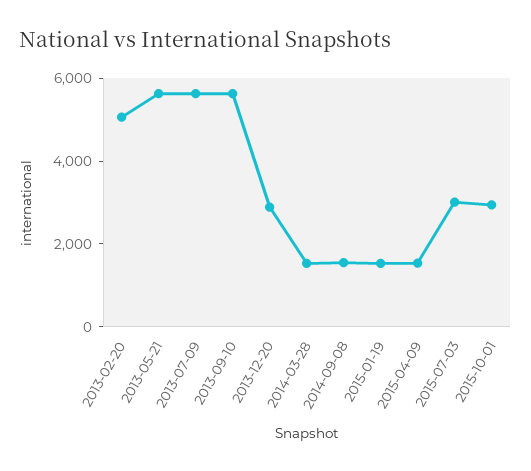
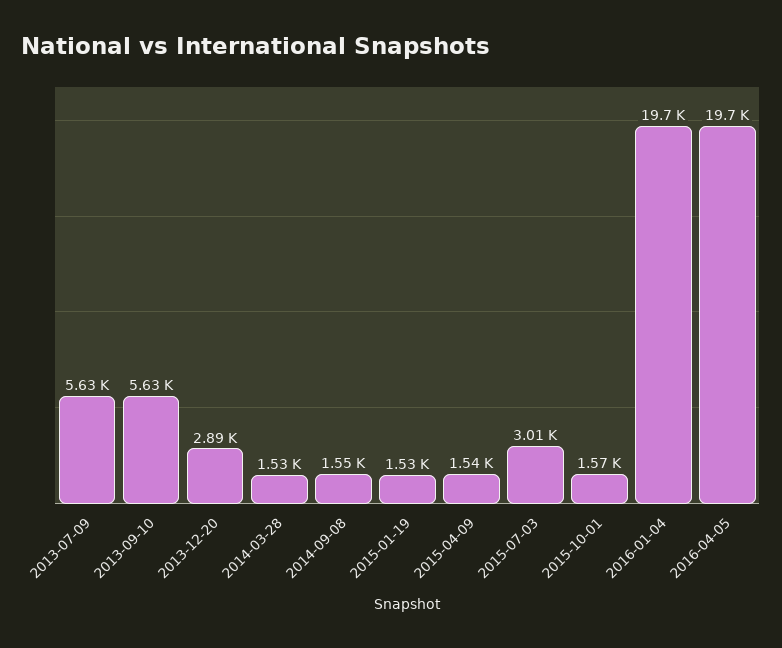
2013-02-20: 5000 -> none
2013-05-21: 5500 -> none
2015-10-01: 3000 -> 1570
2016-01-04: none -> 19700
2016-04-05: none -> 19700

